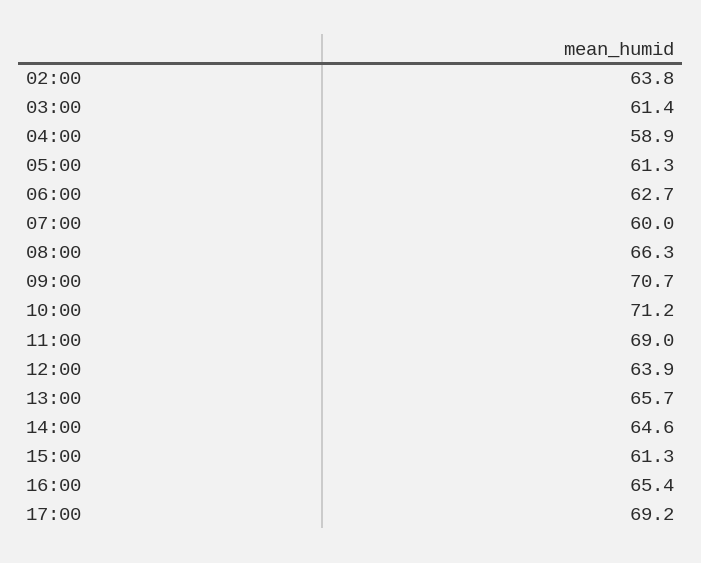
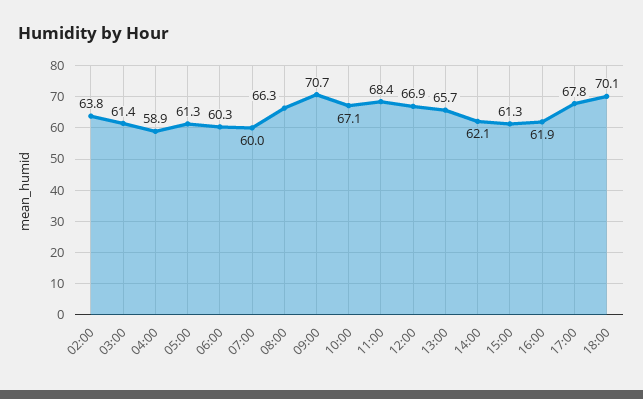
06:00: 62.7 -> 60.3
10:00: 71.2 -> 67.1
11:00: 69 -> 68.4
12:00: 63.9 -> 66.9
14:00: 64.6 -> 62.1
16:00: 65.4 -> 61.9
17:00: 69.2 -> 67.8
18:00: none -> 70.1

